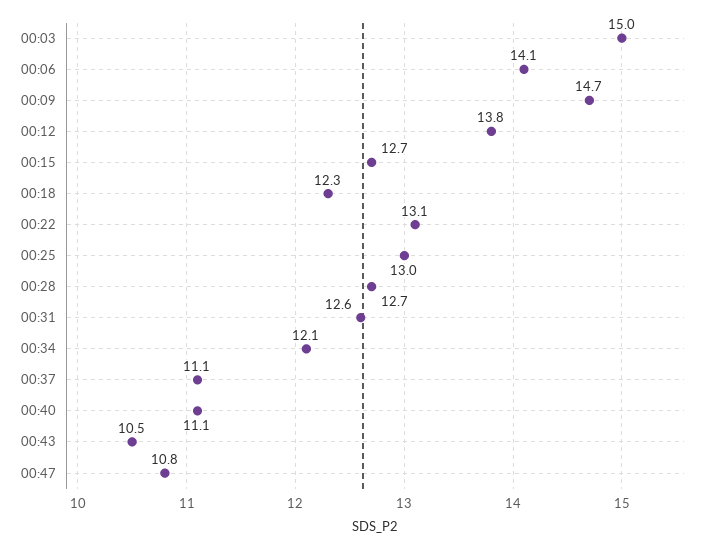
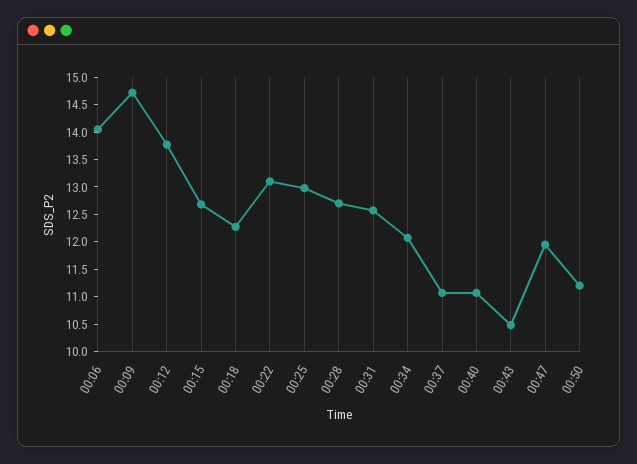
00:03: 15 -> none
00:47: 10.8 -> 12
00:50: none -> 11.25

